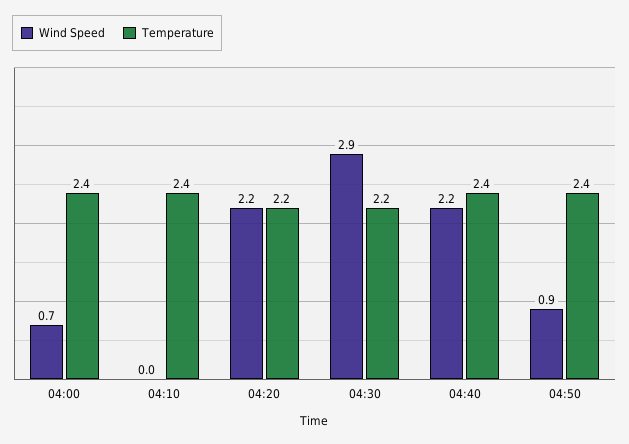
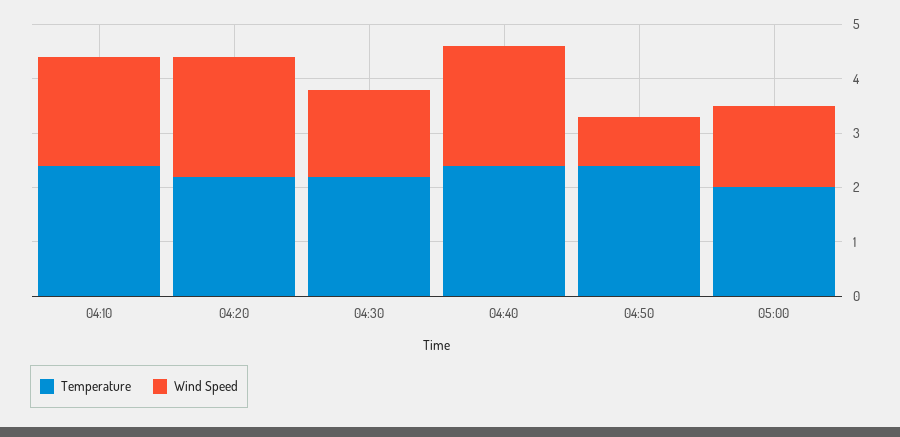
Wind Speed, 04:00: 0.7 -> none
Temperature, 04:00: 2.4 -> none
Wind Speed, 04:10: 0 -> 2
Wind Speed, 04:30: 2.9 -> 1.5
Temperature, 05:00: none -> 2
Wind Speed, 05:00: none -> 1.5

